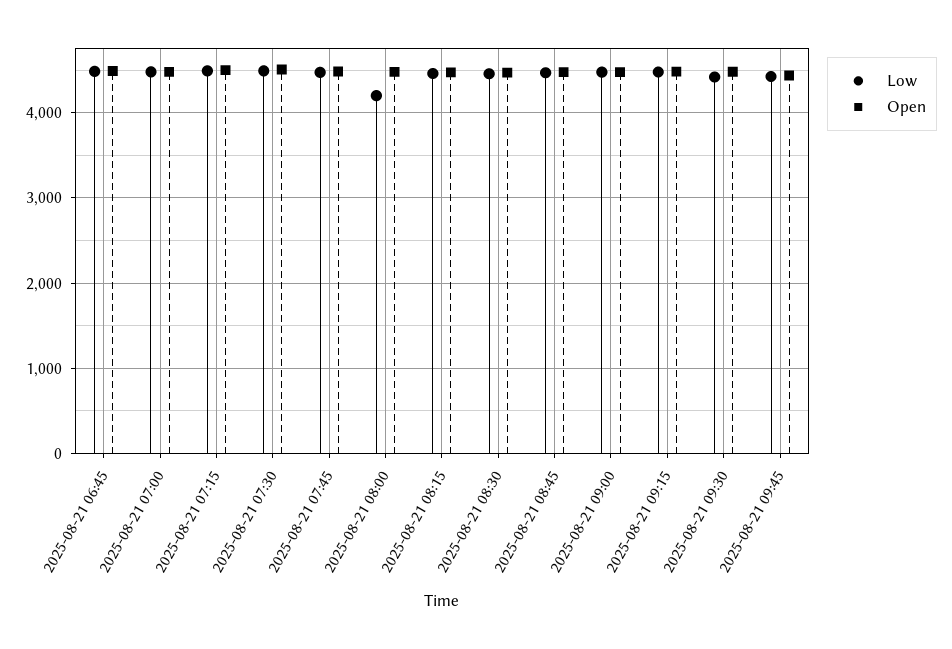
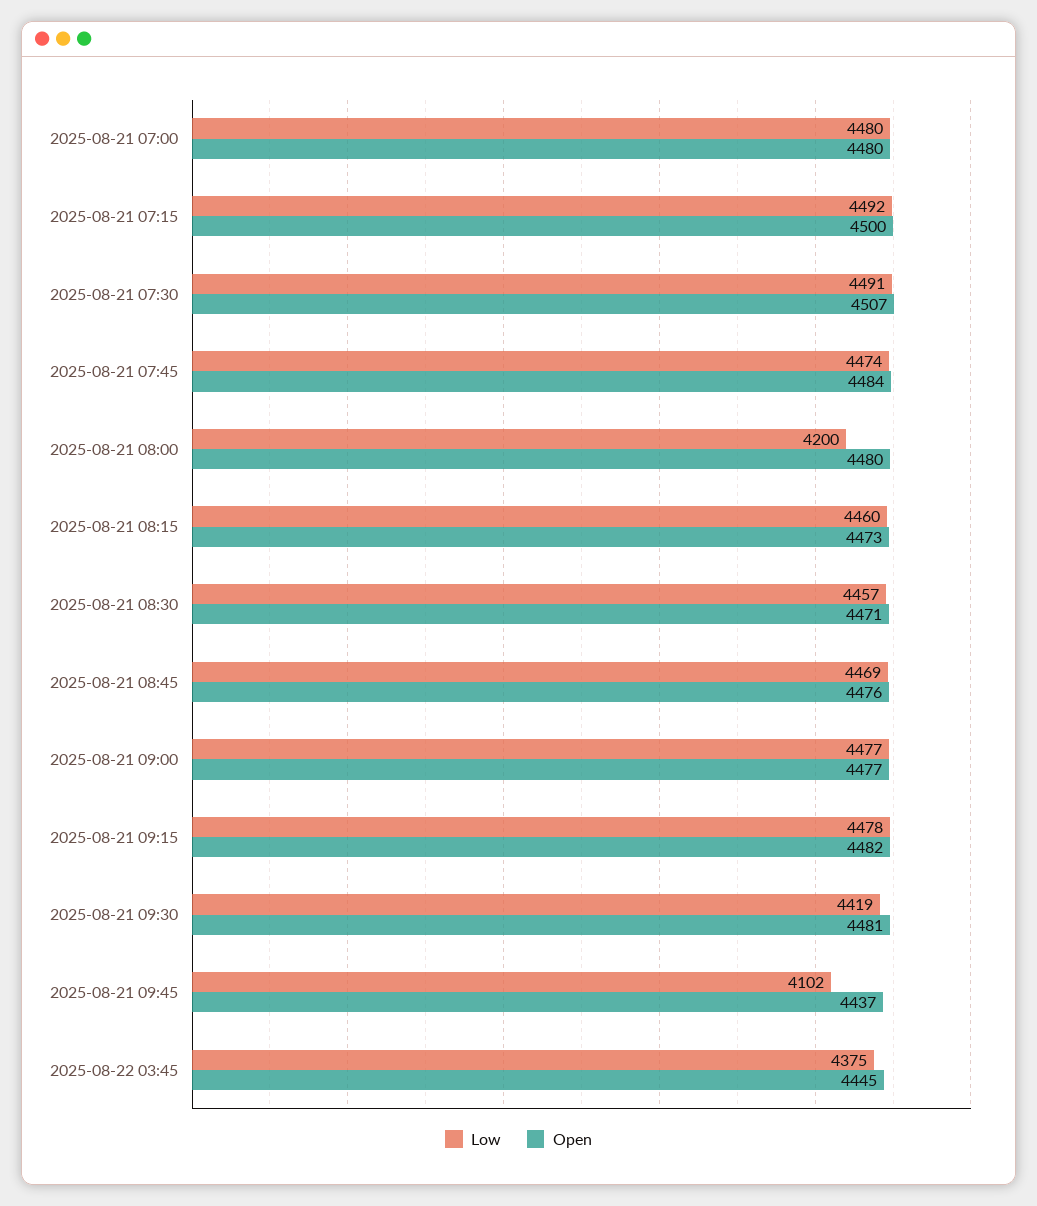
Low, 2025-08-21 06:45: 4500 -> none
Open, 2025-08-21 06:45: 4500 -> none
Low, 2025-08-21 09:45: 4400 -> 4102
Low, 2025-08-22 03:45: none -> 4375
Open, 2025-08-22 03:45: none -> 4445

